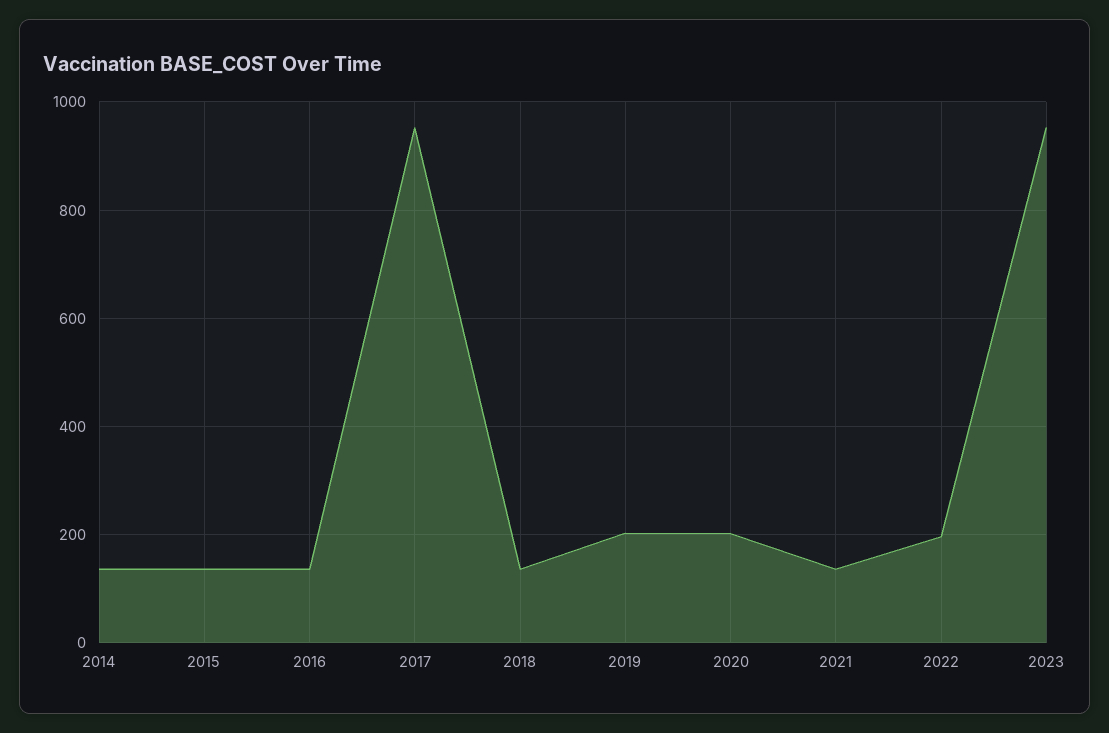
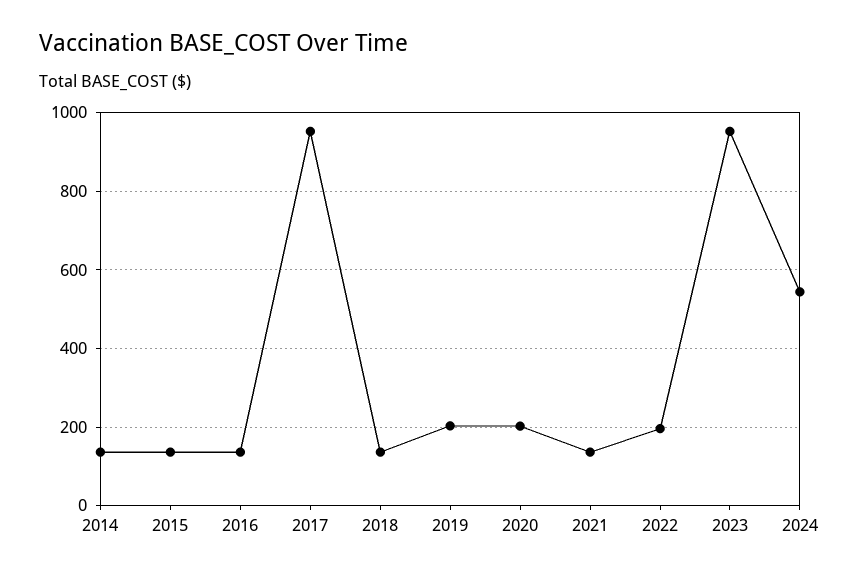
2024: none -> 540

